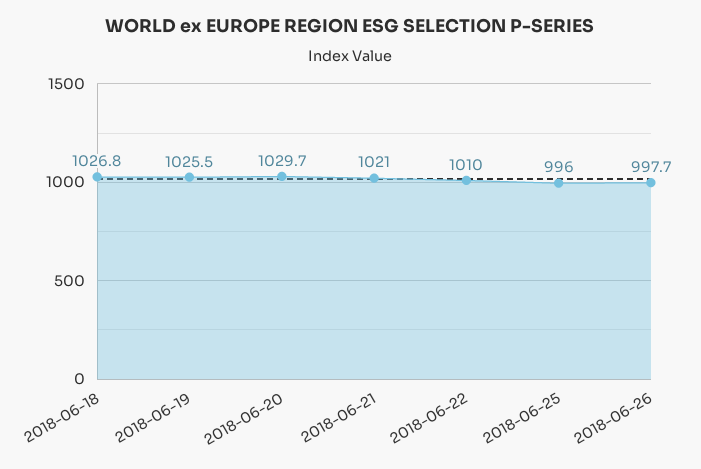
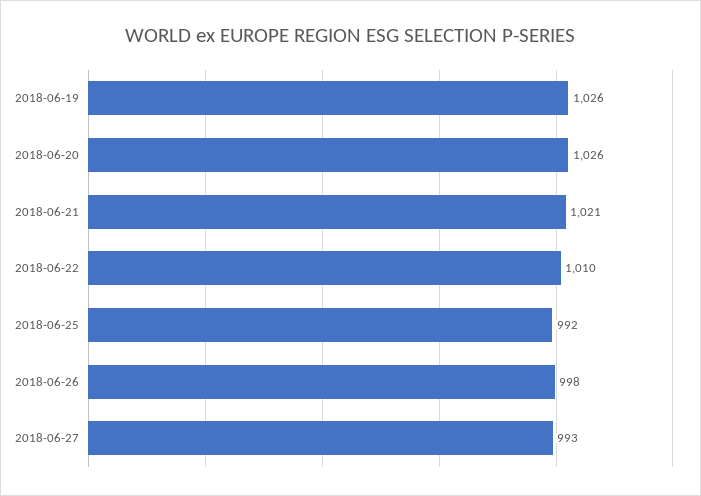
2018-06-18: 1026.8 -> none
2018-06-20: 1029.7 -> 1026
2018-06-25: 996 -> 992
2018-06-27: none -> 993

